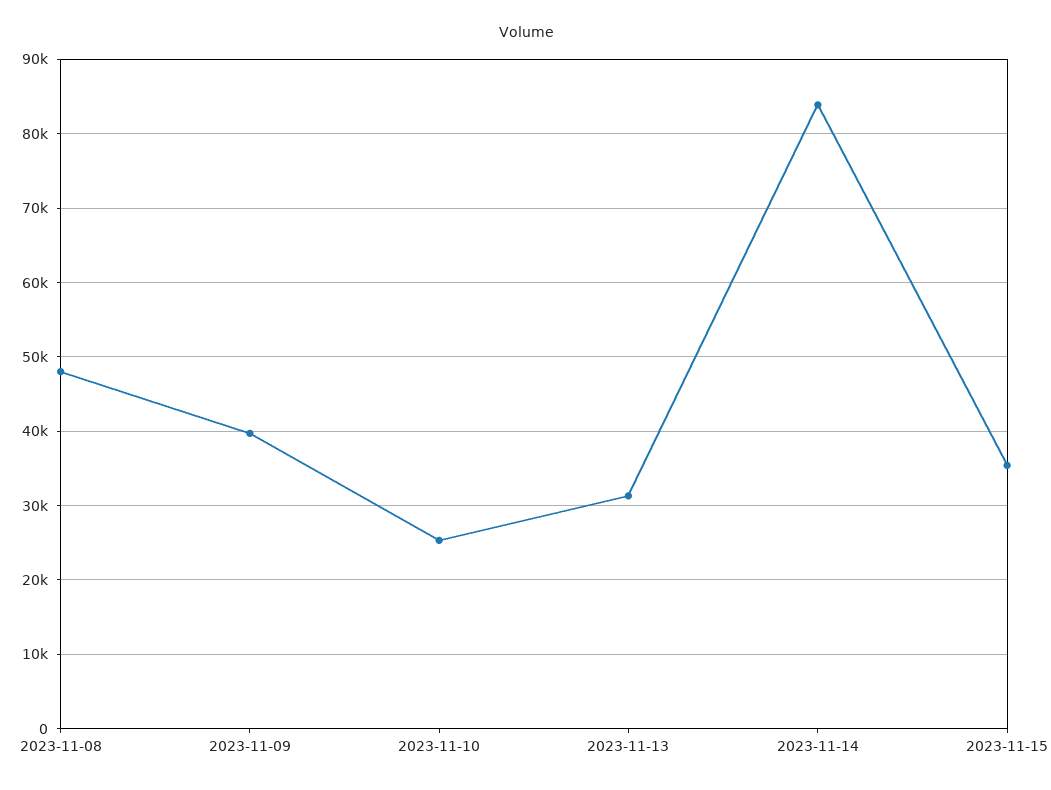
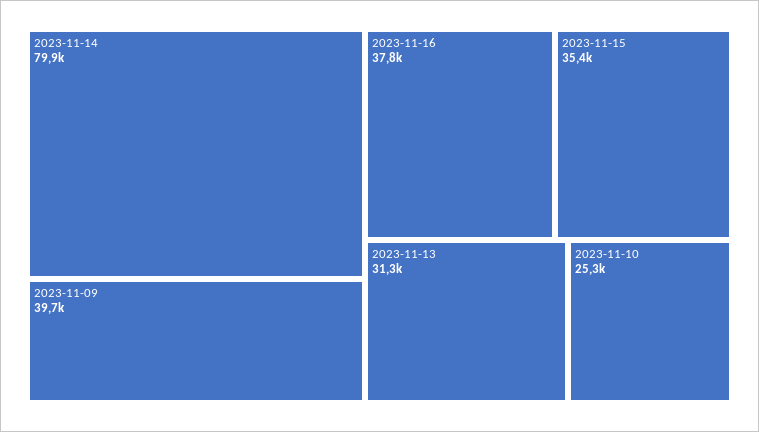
2023-11-08: 48000 -> none
2023-11-14: 84000 -> 79900
2023-11-16: none -> 37800

